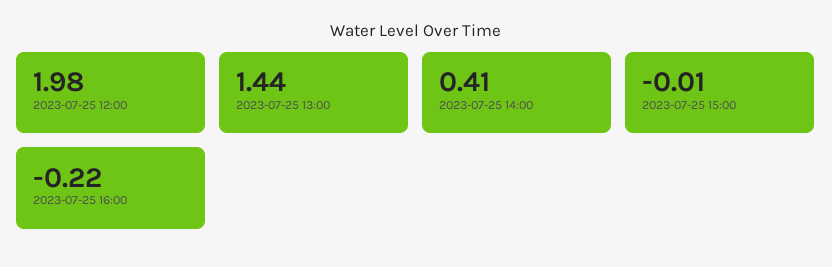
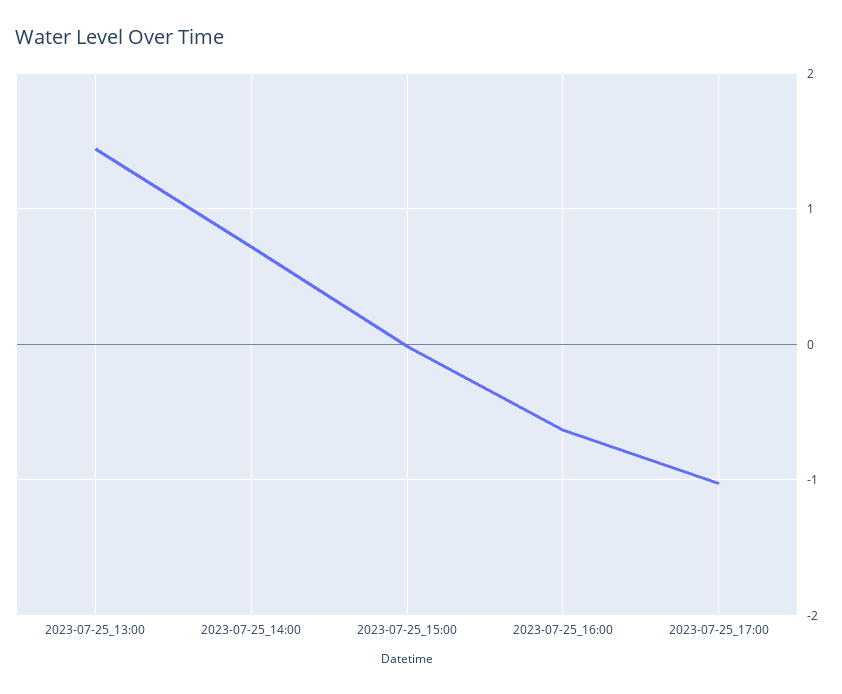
2023-07-25 12:00: 1.98 -> none
2023-07-25 14:00: 0.41 -> 0.7
2023-07-25 16:00: -0.22 -> -0.6
2023-07-25_17:00: none -> -1

